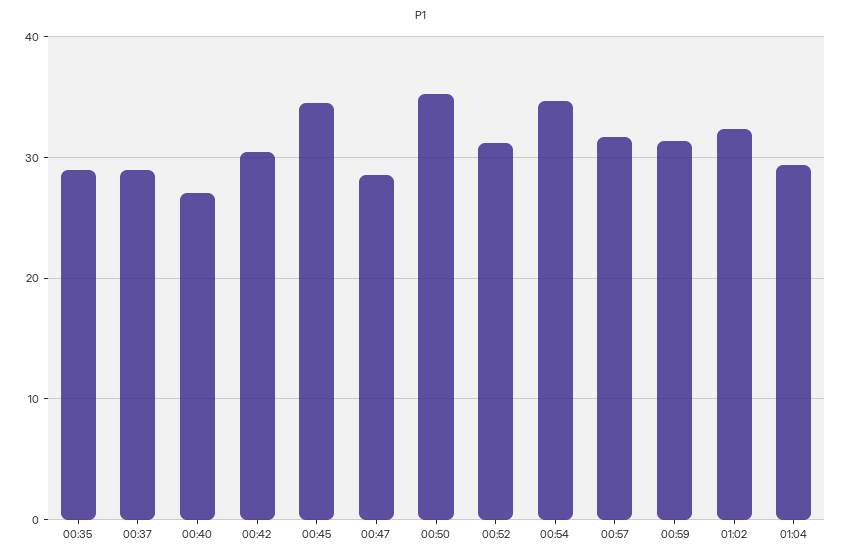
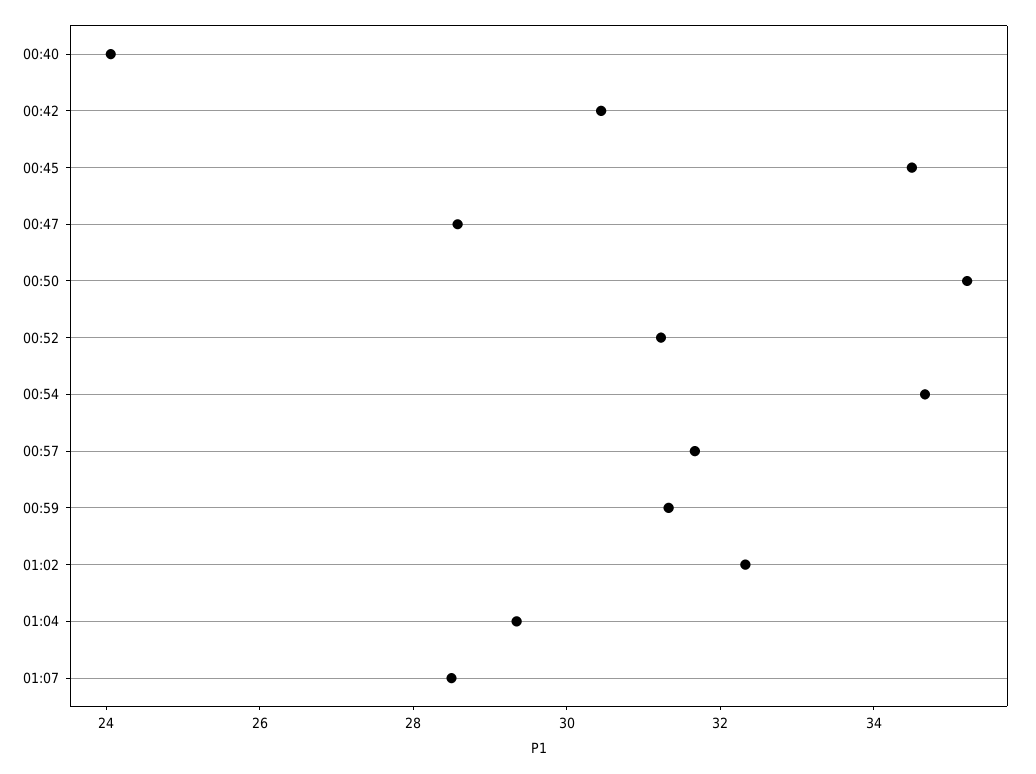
00:35: 29 -> none
00:37: 29 -> none
00:40: 27 -> 24
01:07: none -> 28.5

